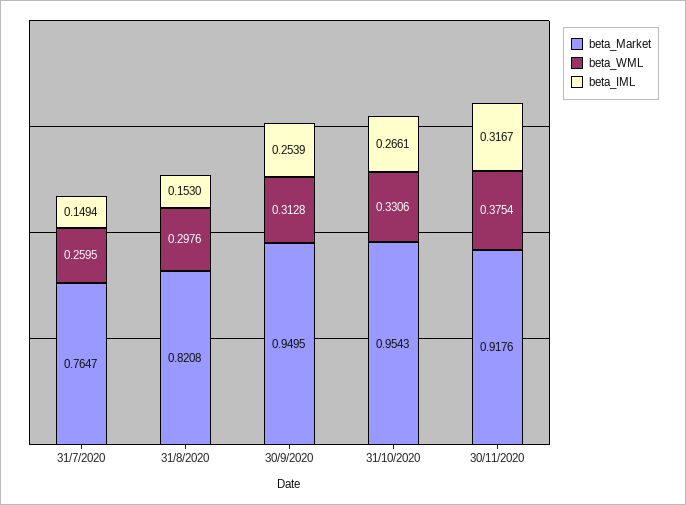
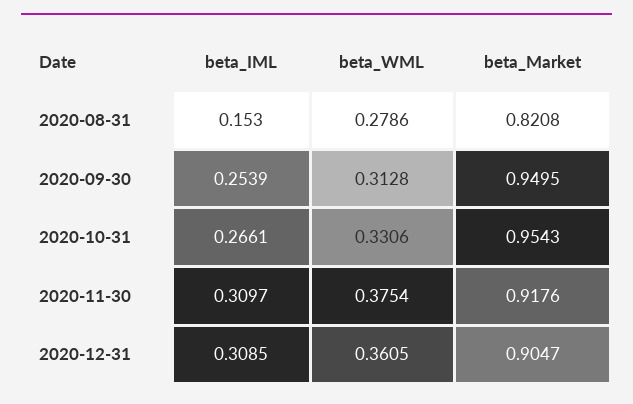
beta_Market, 31/7/2020: 0.7647 -> none
beta_WML, 31/7/2020: 0.2595 -> none
beta_IML, 31/7/2020: 0.1494 -> none
beta_WML, 31/8/2020: 0.2976 -> 0.2786
beta_IML, 30/11/2020: 0.3167 -> 0.3097
beta_IML, 2020-12-31: none -> 0.3085
beta_WML, 2020-12-31: none -> 0.3605
beta_Market, 2020-12-31: none -> 0.9047

